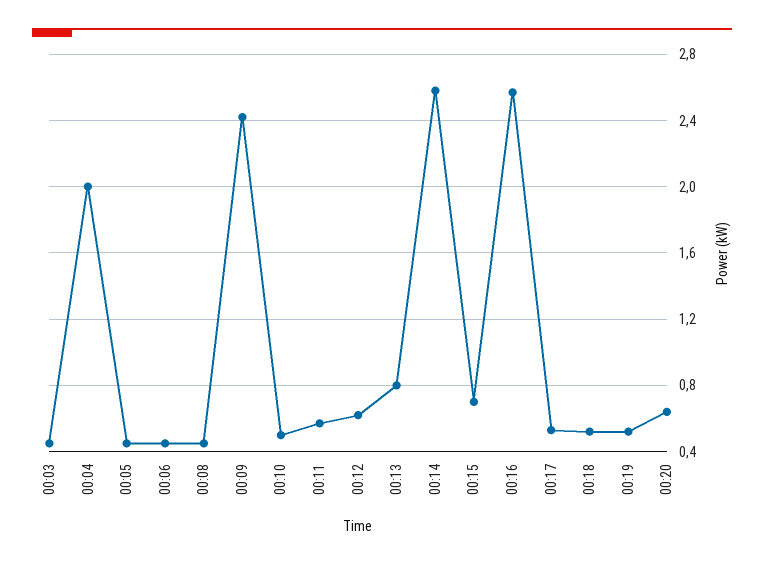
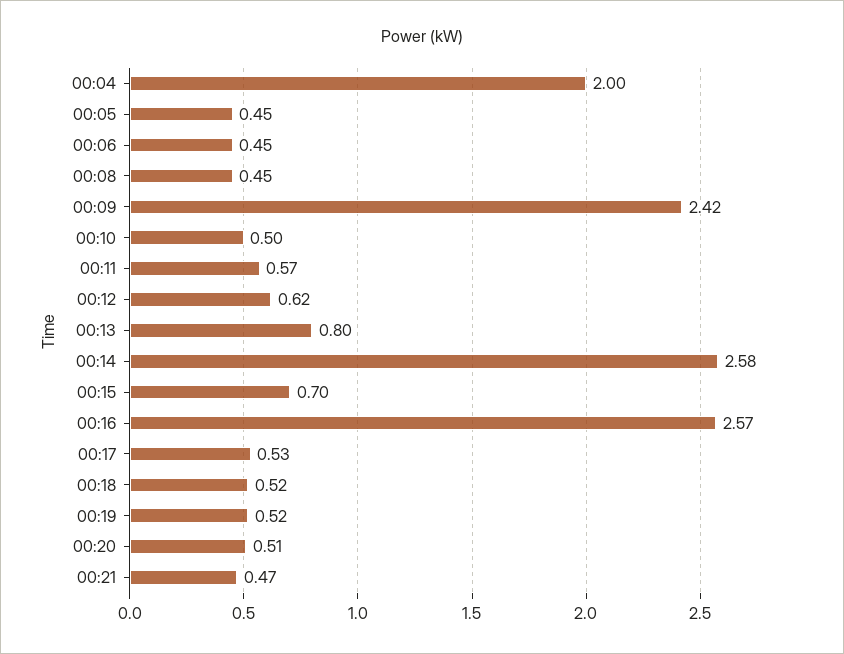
00:03: 0.45 -> none
00:20: 0.65 -> 0.51
00:21: none -> 0.47

